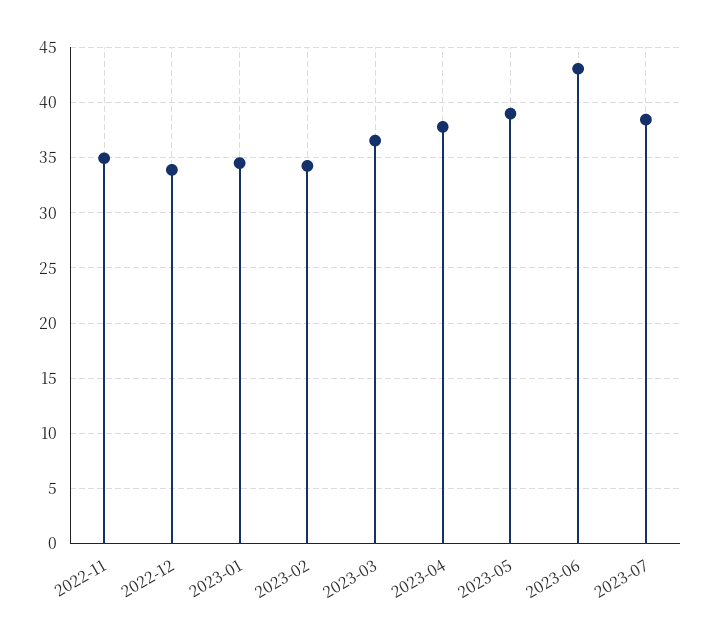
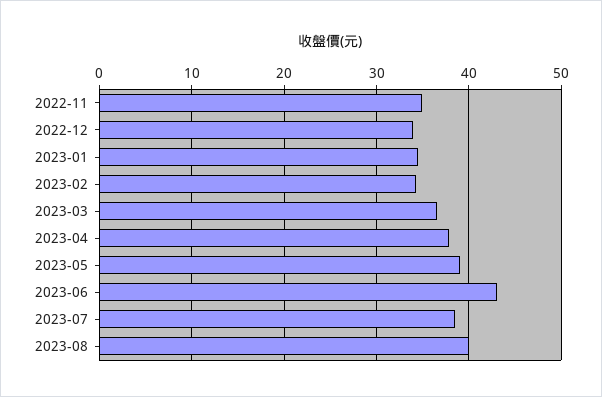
2023-08: none -> 40

